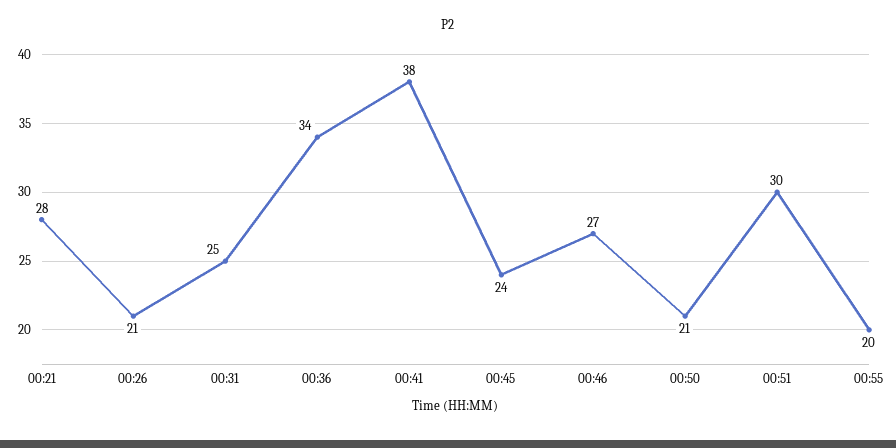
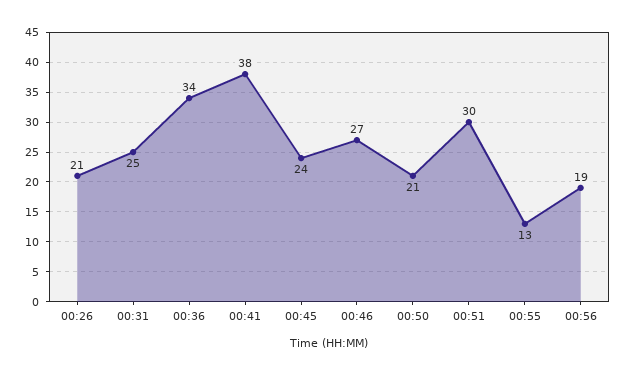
00:21: 28 -> none
00:55: 20 -> 13
00:56: none -> 19

